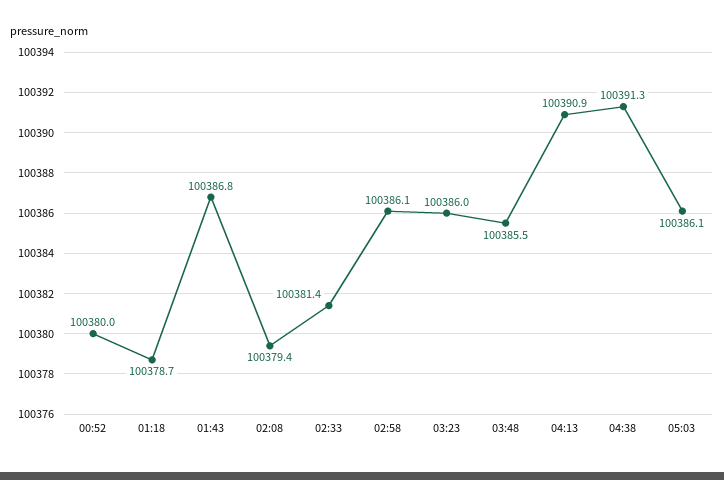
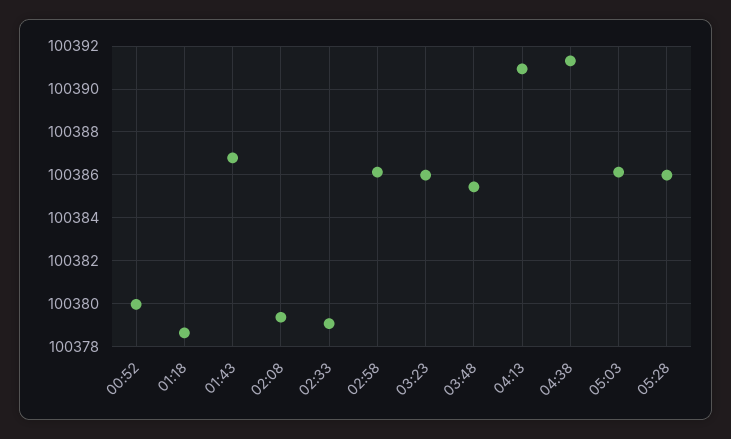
02:33: 100381.4 -> 100379
05:28: none -> 100386

